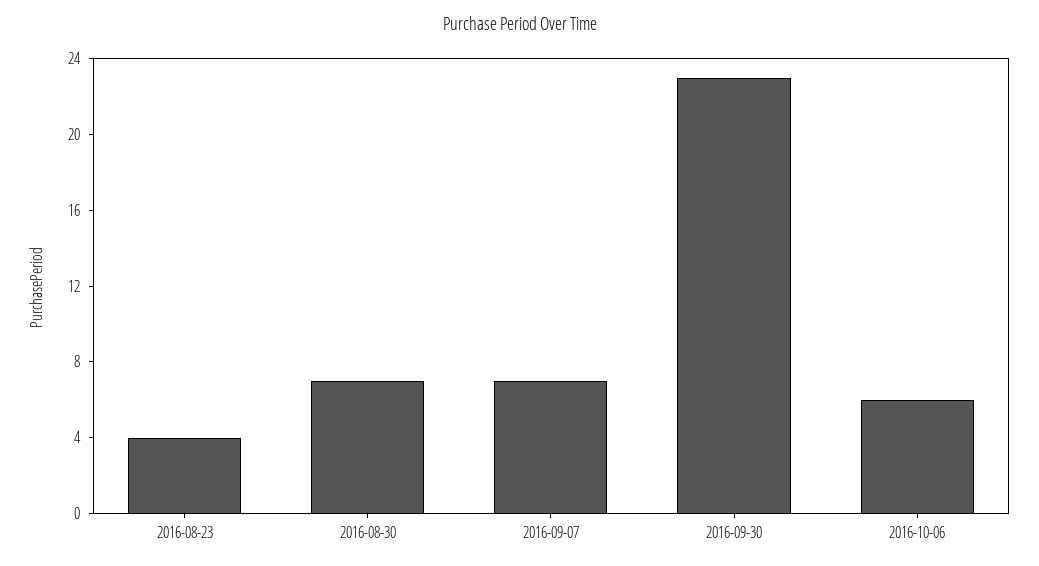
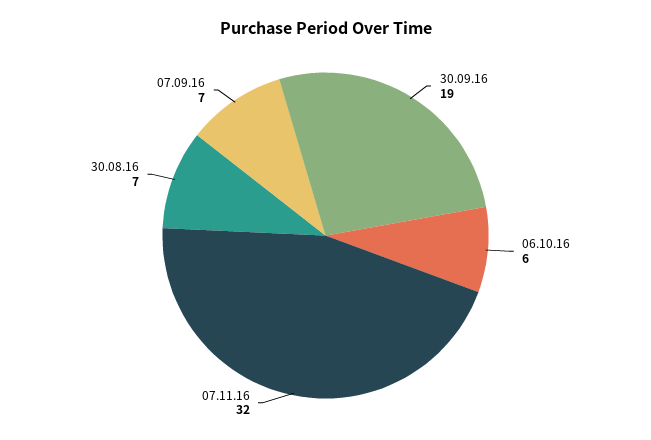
2016-08-23: 4 -> none
2016-09-30: 23 -> 19
07.11.16: none -> 32

